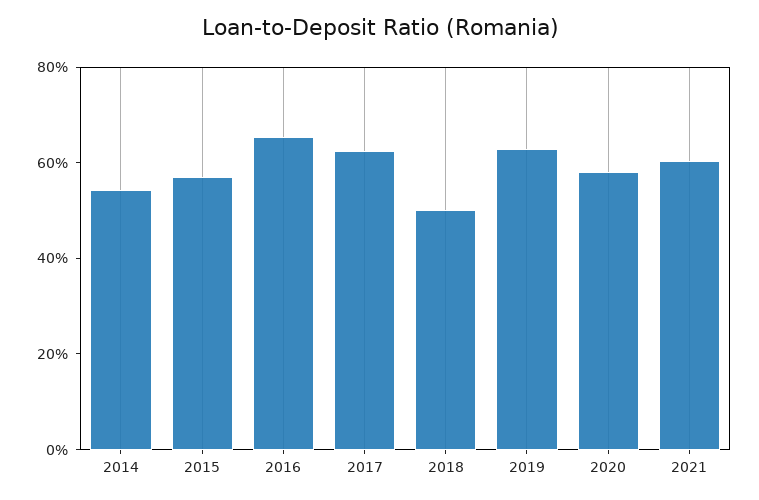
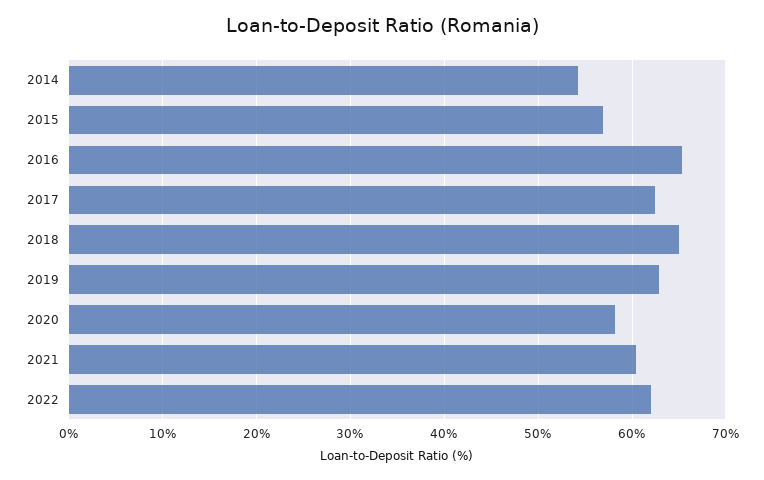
2018: 50 -> 65
2022: none -> 62

